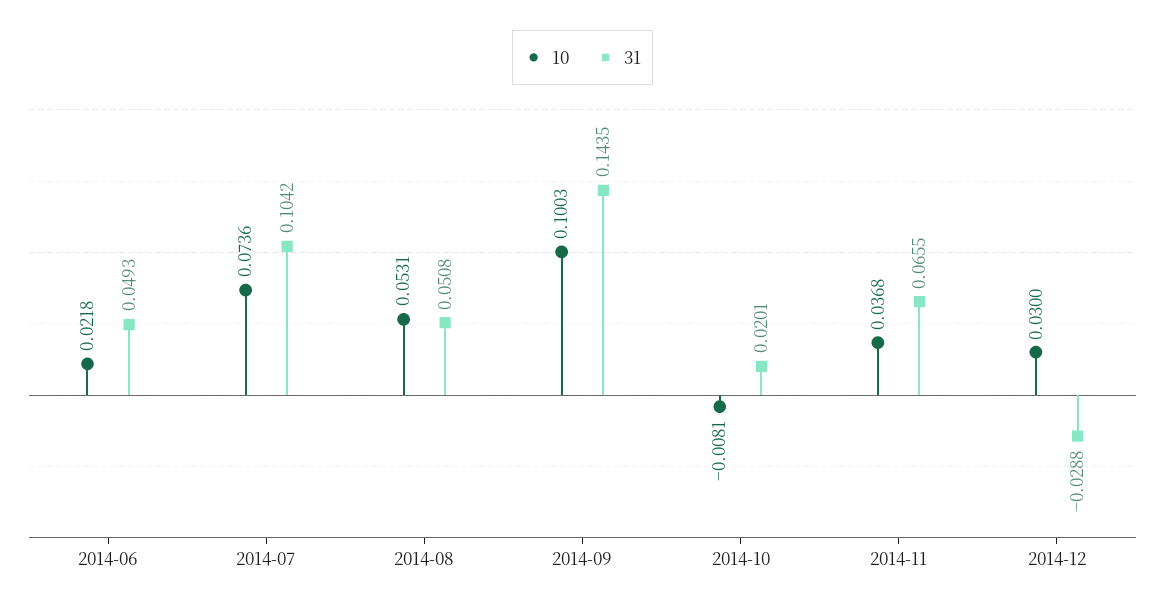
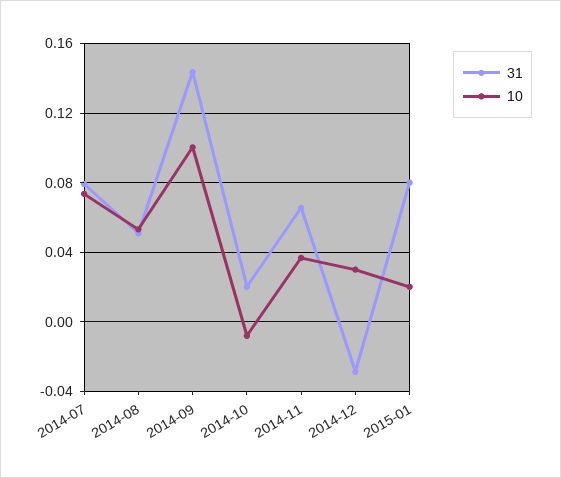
10, 2014-06: 0.0218 -> none
31, 2014-06: 0.0493 -> none
31, 2014-07: 0.1042 -> 0.08
31, 2015-01: none -> 0.08
10, 2015-01: none -> 0.02

